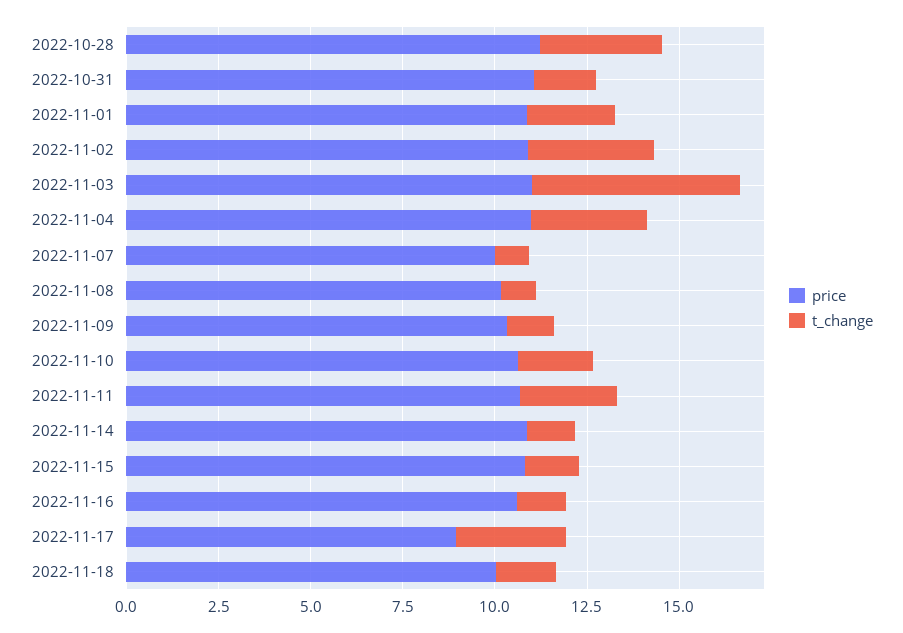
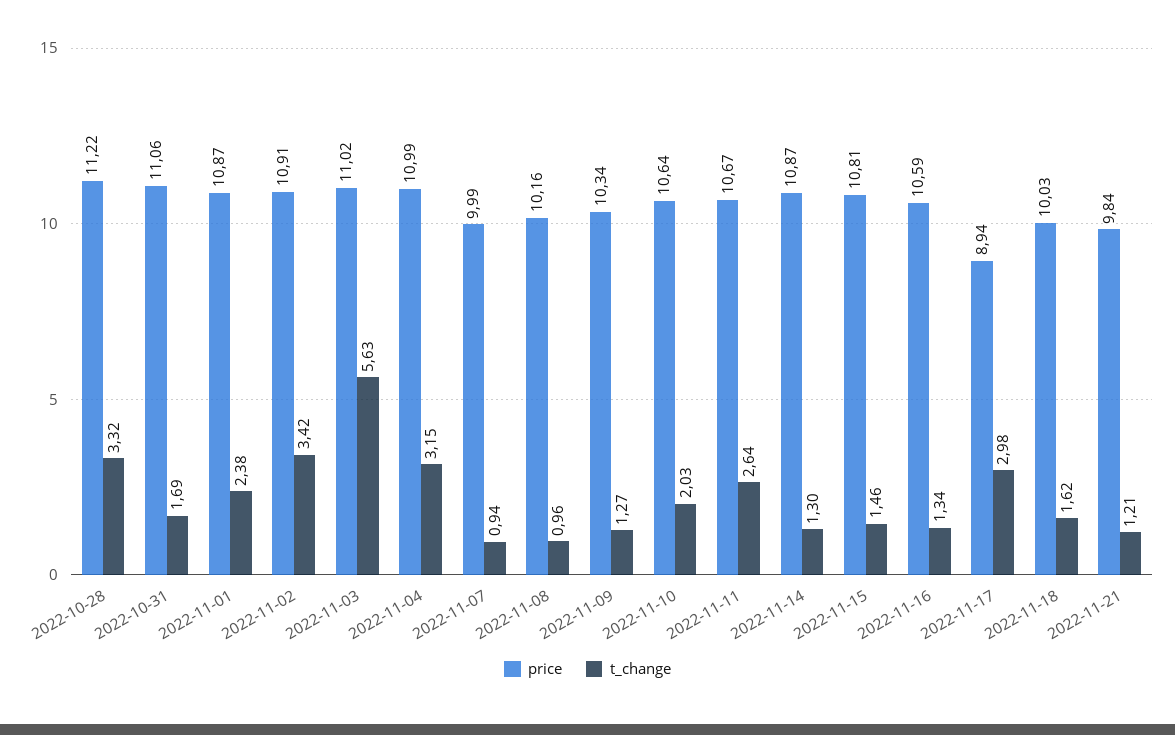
price, 2022-11-21: none -> 9.84
t_change, 2022-11-21: none -> 1.21

